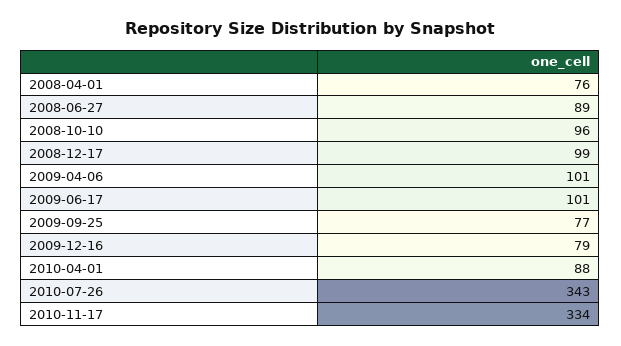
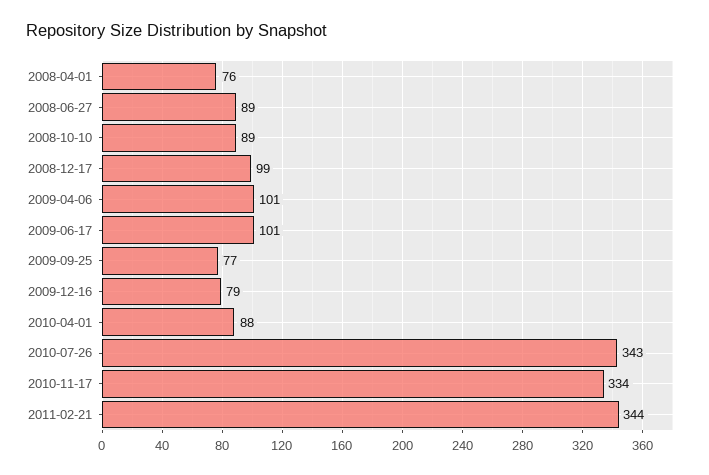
2008-10-10: 96 -> 89
2011-02-21: none -> 344

